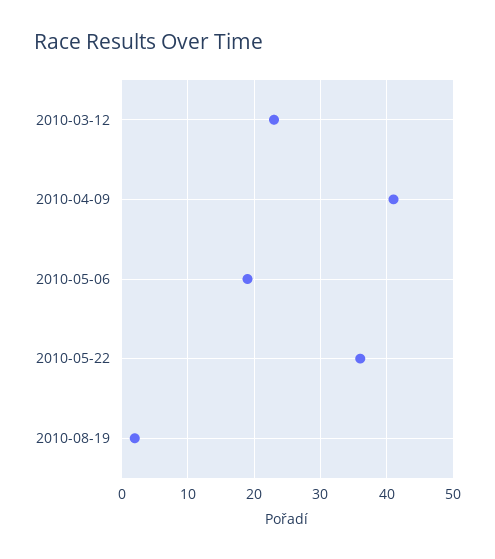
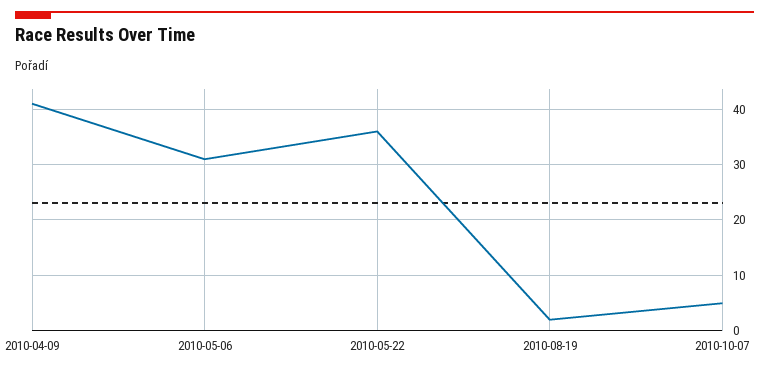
2010-03-12: 23 -> none
2010-05-06: 19 -> 30
2010-10-07: none -> 5

